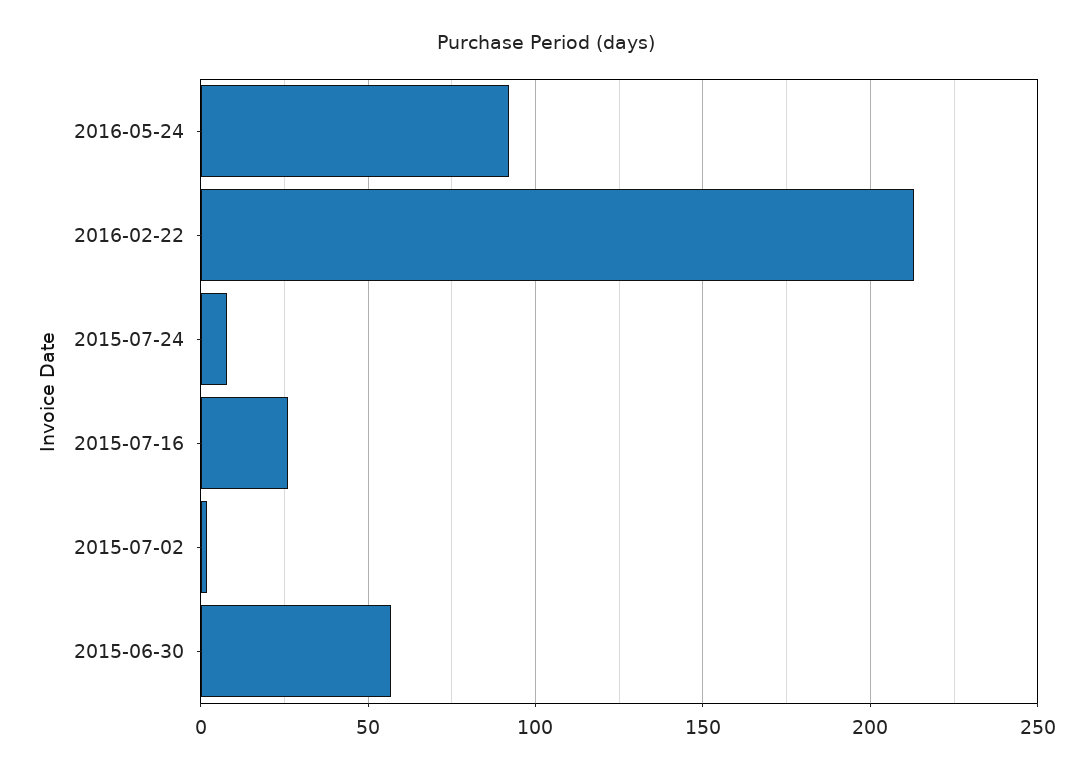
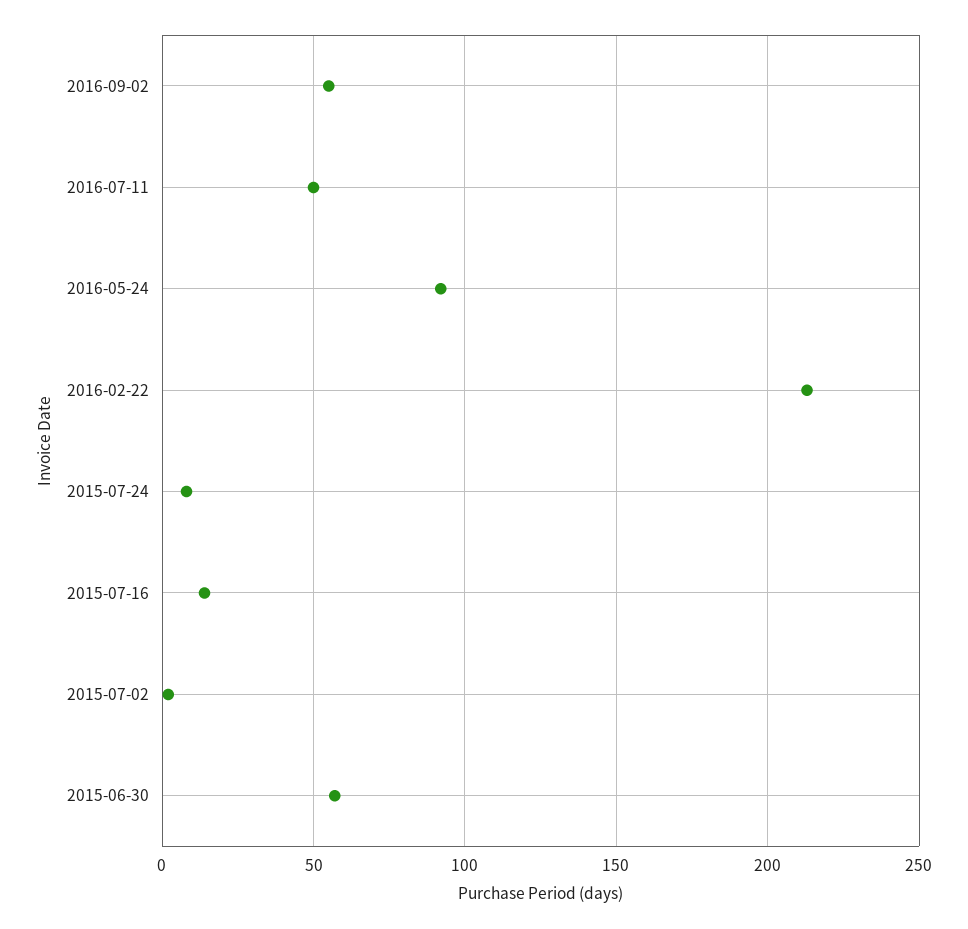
2015-07-16: 25 -> 15
2016-09-02: none -> 55
2016-07-11: none -> 50

